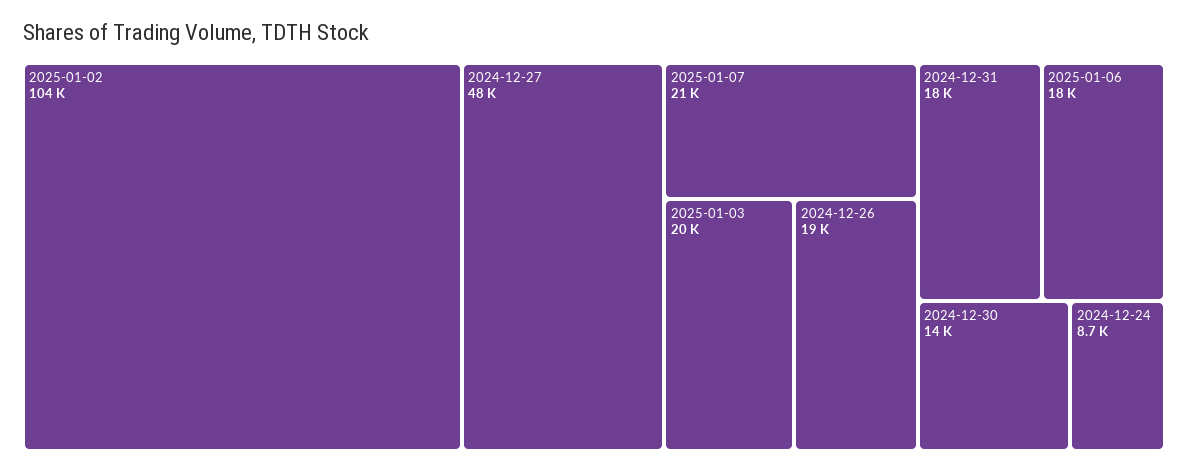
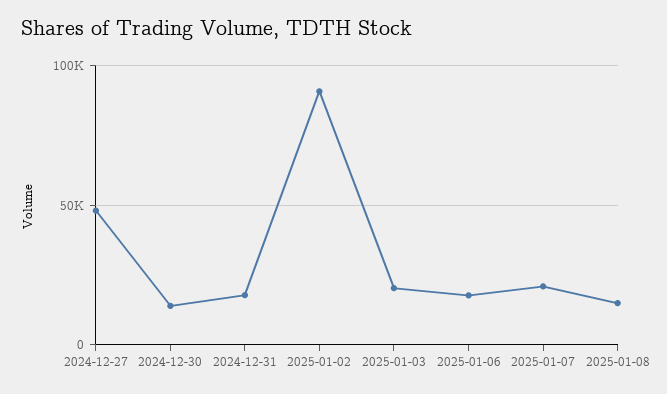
2025-01-02: 104000 -> 90000
2024-12-26: 19000 -> none
2024-12-24: 8700 -> none
2025-01-08: none -> 15000

